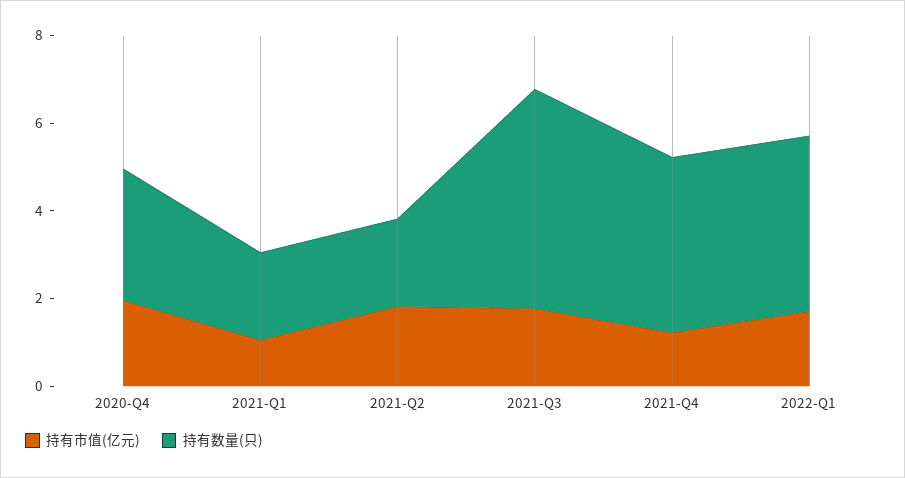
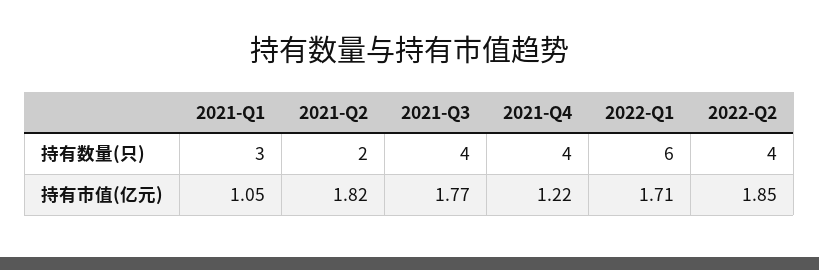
持有市值(亿元), 2020-Q4: 2 -> none
持有数量(只), 2020-Q4: 3 -> none
持有数量(只), 2021-Q1: 2 -> 3
持有数量(只), 2021-Q3: 5 -> 4
持有数量(只), 2022-Q1: 4 -> 6
持有数量(只), 2022-Q2: none -> 4
持有市值(亿元), 2022-Q2: none -> 1.85

